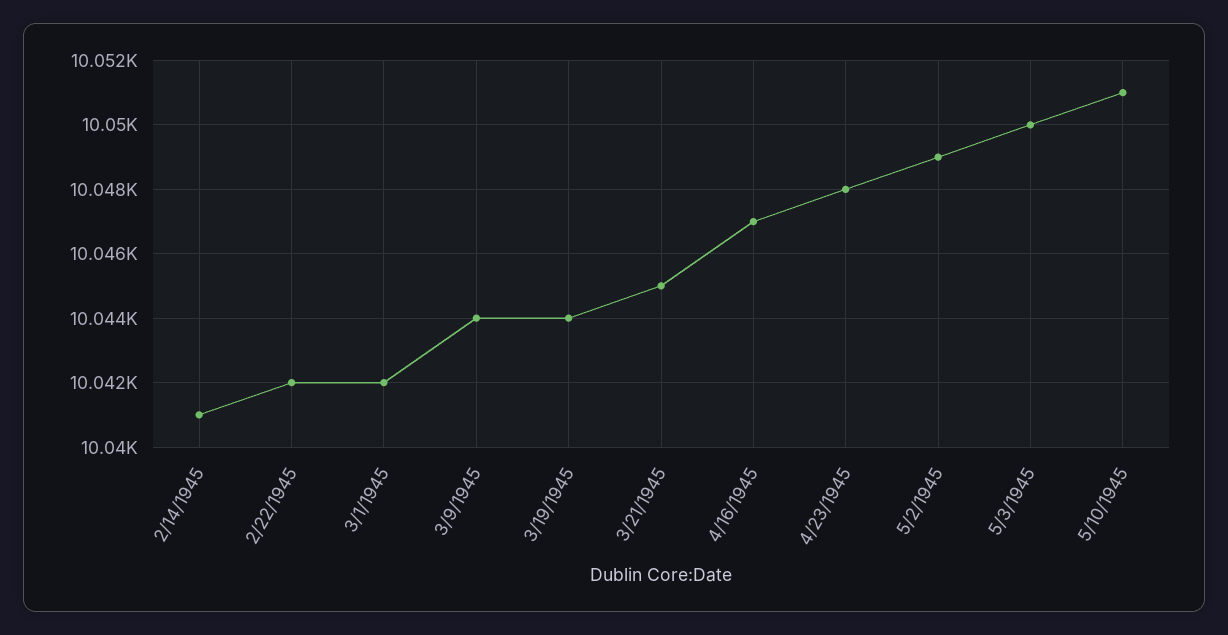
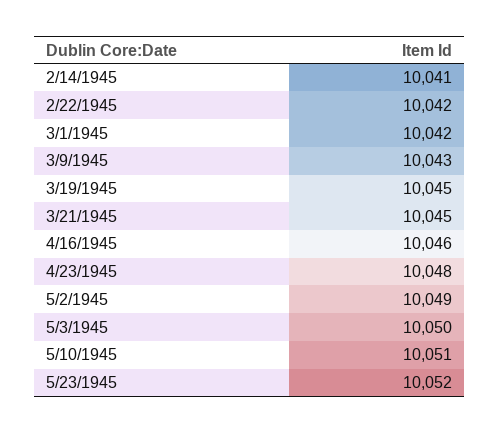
3/9/1945: 10044 -> 10043
3/19/1945: 10044 -> 10045
4/16/1945: 10047 -> 10046
5/23/1945: none -> 10052

